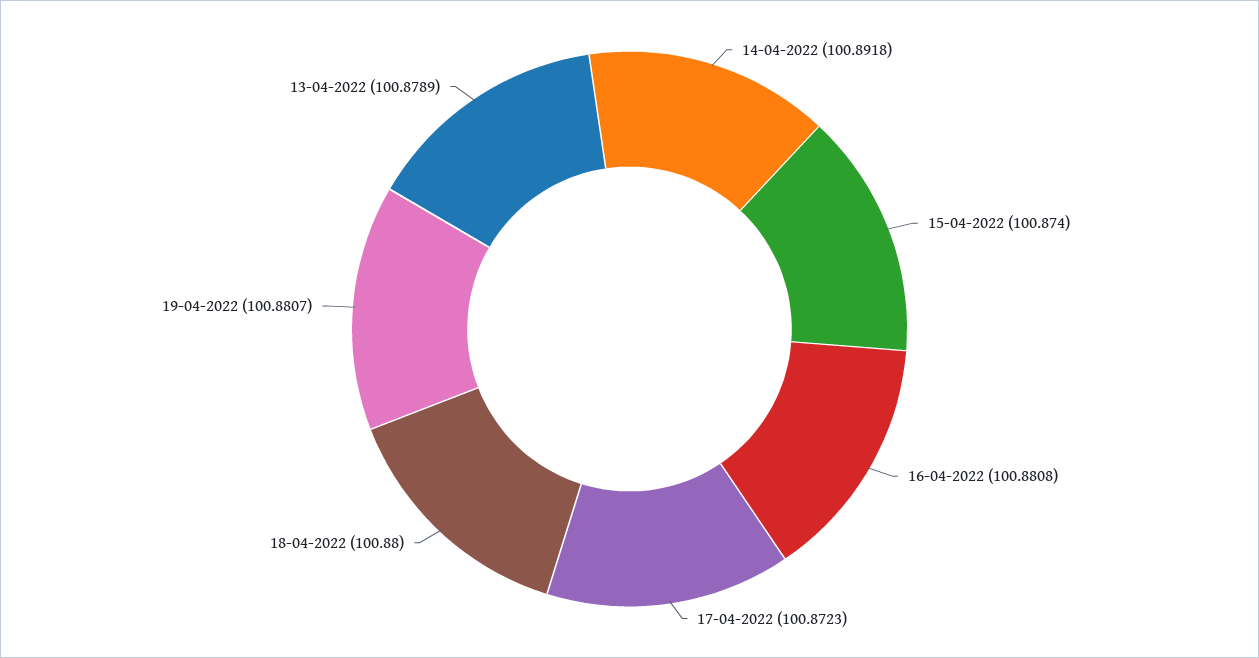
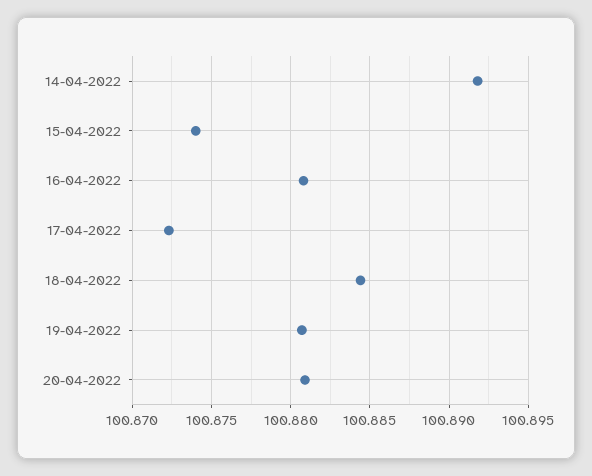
18-04-2022: 100.88 -> 100.8845
13-04-2022: 100.8789 -> none
20-04-2022: none -> 100.881

